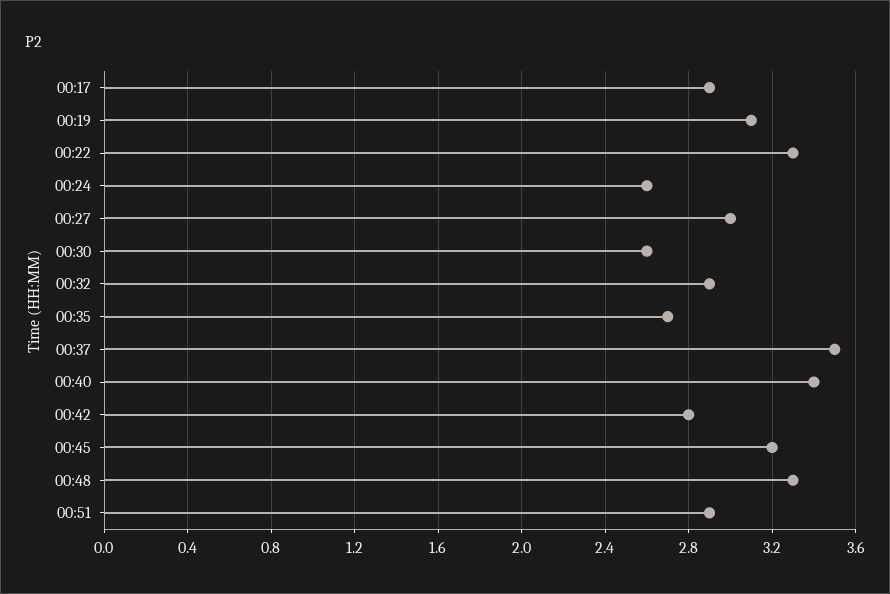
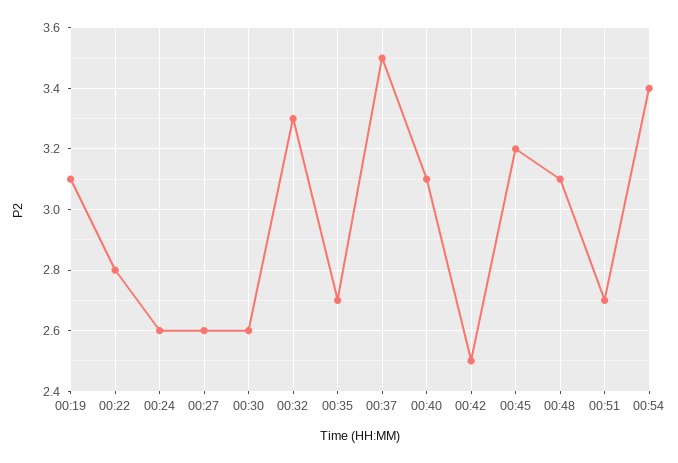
00:17: 2.9 -> none
00:22: 3.3 -> 2.8
00:27: 3 -> 2.6
00:32: 2.9 -> 3.3
00:40: 3.4 -> 3.1
00:42: 2.8 -> 2.5
00:48: 3.3 -> 3.1
00:51: 2.9 -> 2.7
00:54: none -> 3.4

